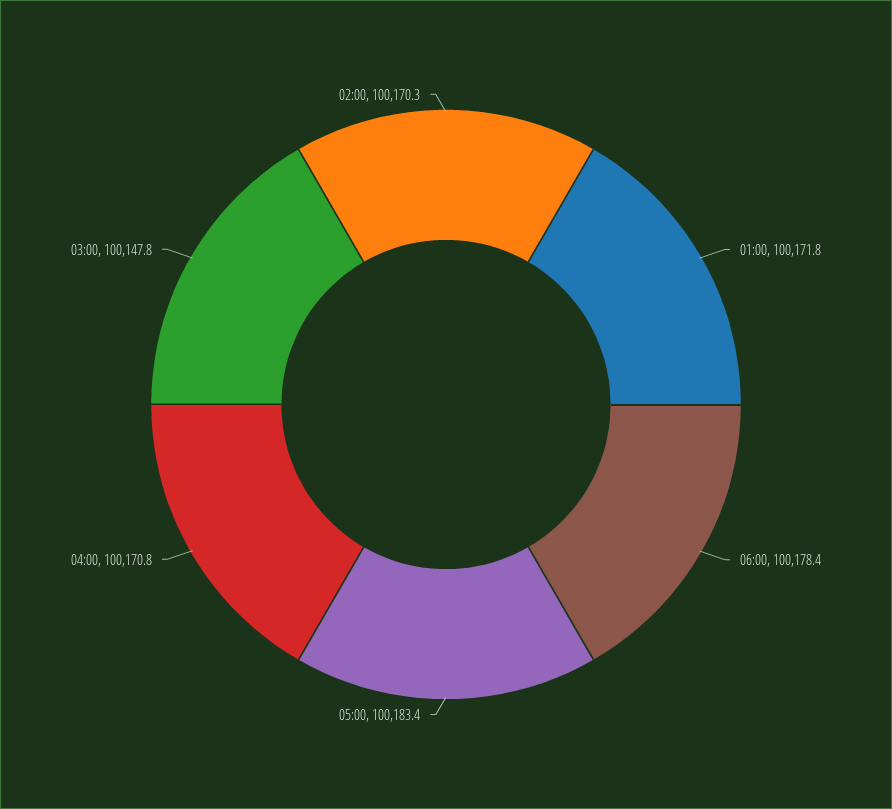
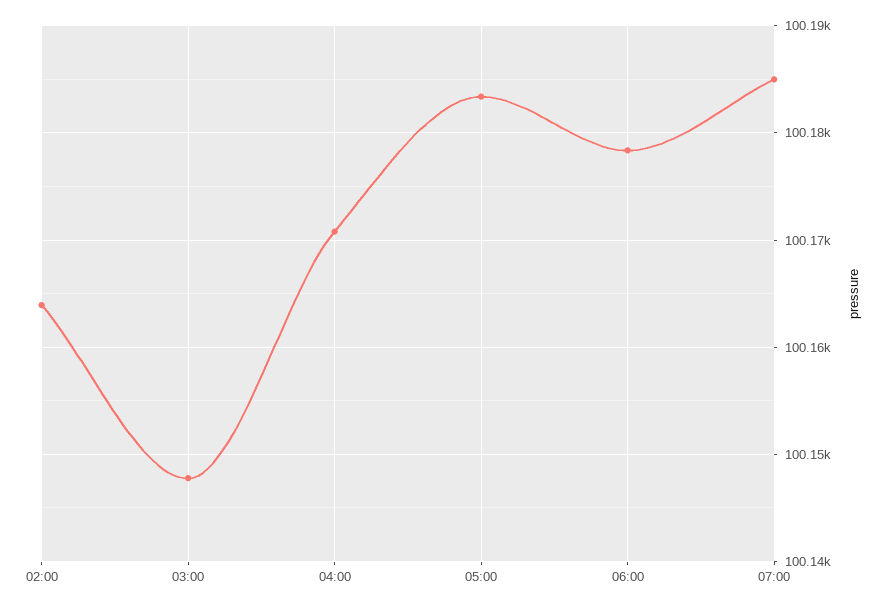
01:00: 100171.8 -> none
02:00: 100170.3 -> 100164
07:00: none -> 100185

